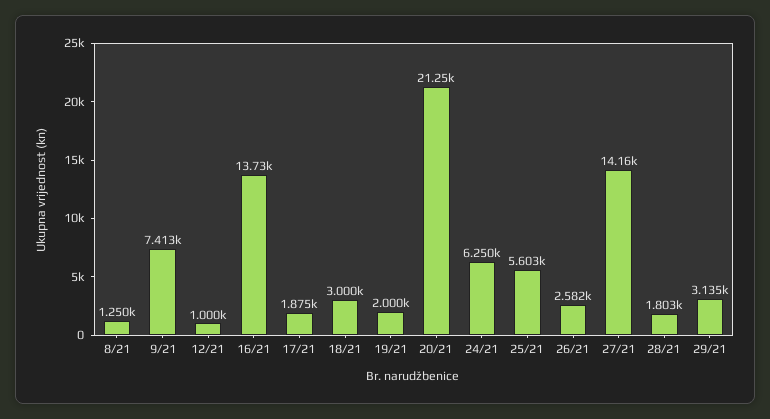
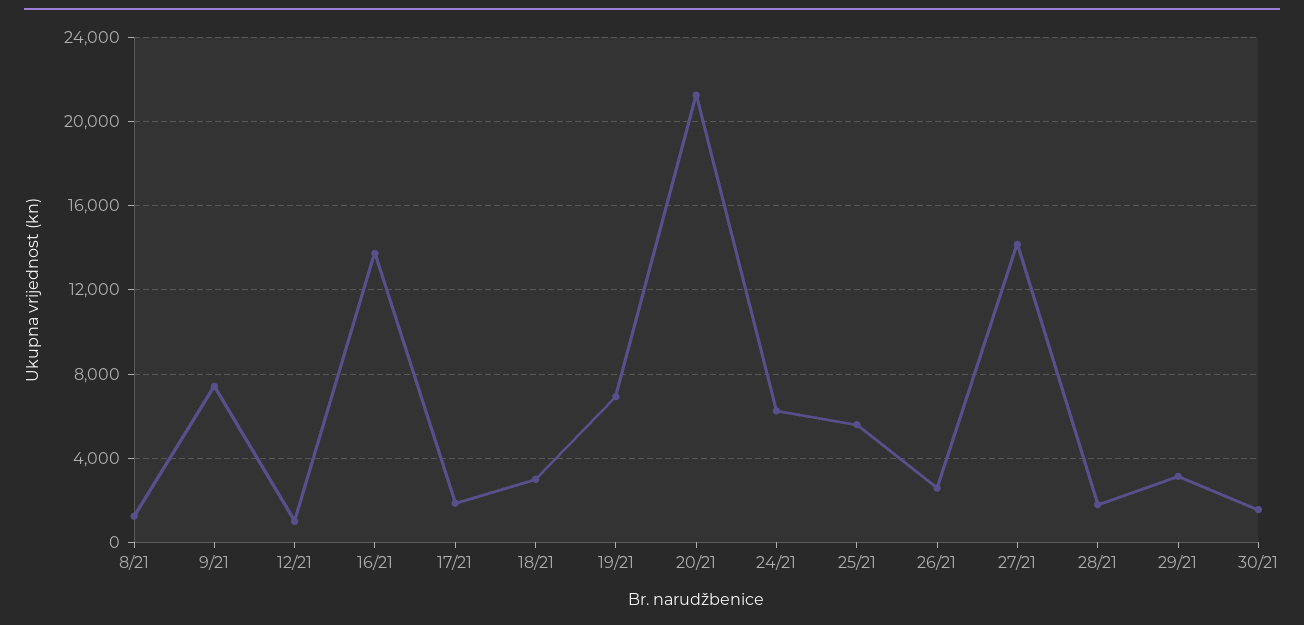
19/21: 2000 -> 7000
30/21: none -> 1500

